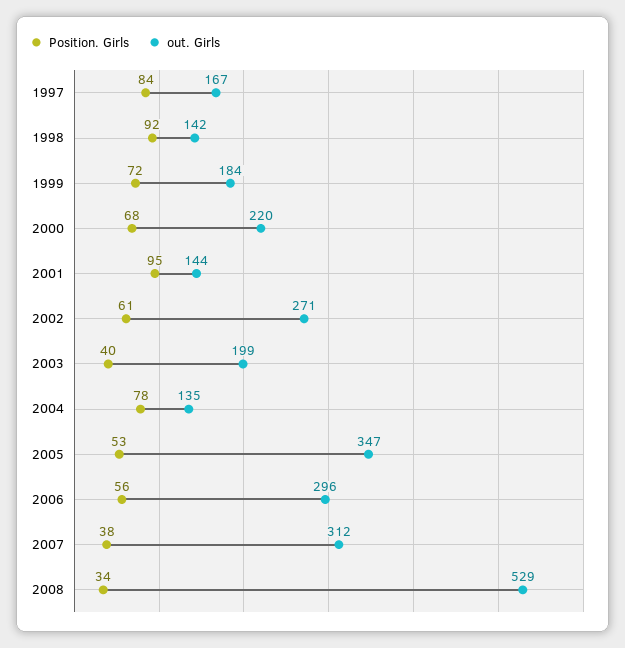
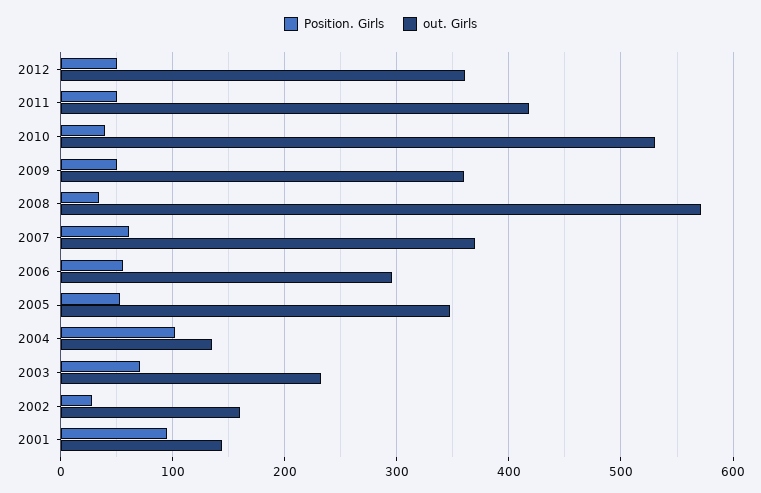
Position. Girls, 1997: 84 -> none
out. Girls, 1997: 167 -> none
Position. Girls, 1998: 92 -> none
out. Girls, 1998: 142 -> none
Position. Girls, 1999: 72 -> none
out. Girls, 1999: 184 -> none
Position. Girls, 2000: 68 -> none
out. Girls, 2000: 220 -> none
Position. Girls, 2002: 61 -> 30
out. Girls, 2002: 271 -> 160
Position. Girls, 2003: 40 -> 70
out. Girls, 2003: 199 -> 230
Position. Girls, 2004: 78 -> 100
Position. Girls, 2007: 38 -> 60
out. Girls, 2007: 312 -> 370
out. Girls, 2008: 529 -> 570
Position. Girls, 2012: none -> 50
out. Girls, 2012: none -> 360
Position. Girls, 2011: none -> 50
out. Girls, 2011: none -> 420
Position. Girls, 2010: none -> 40
out. Girls, 2010: none -> 530
Position. Girls, 2009: none -> 50
out. Girls, 2009: none -> 360

